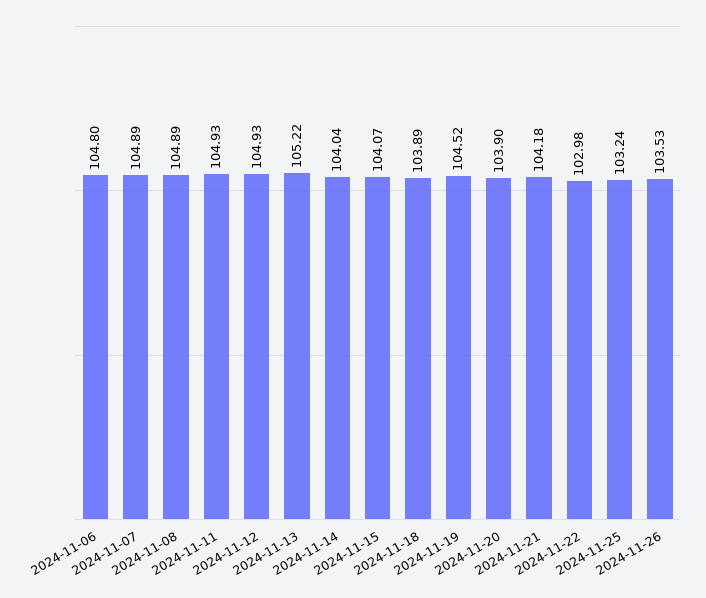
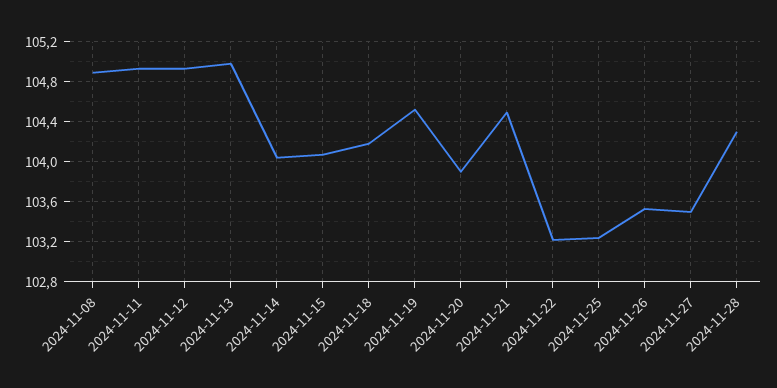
2024-11-06: 104.8 -> none
2024-11-07: 104.89 -> none
2024-11-13: 105.22 -> 105
2024-11-18: 103.89 -> 104.2
2024-11-21: 104.18 -> 104.5
2024-11-22: 102.98 -> 103.2
2024-11-27: none -> 103.5
2024-11-28: none -> 104.3

